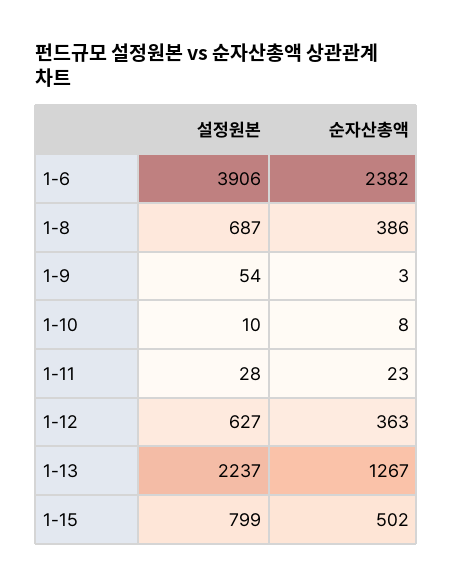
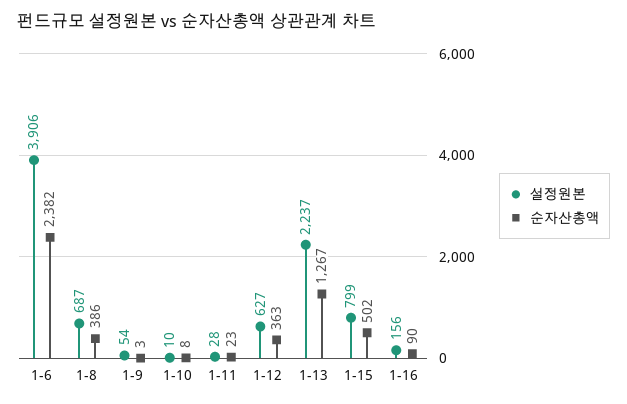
설정원본, 1-16: none -> 156
순자산총액, 1-16: none -> 90

